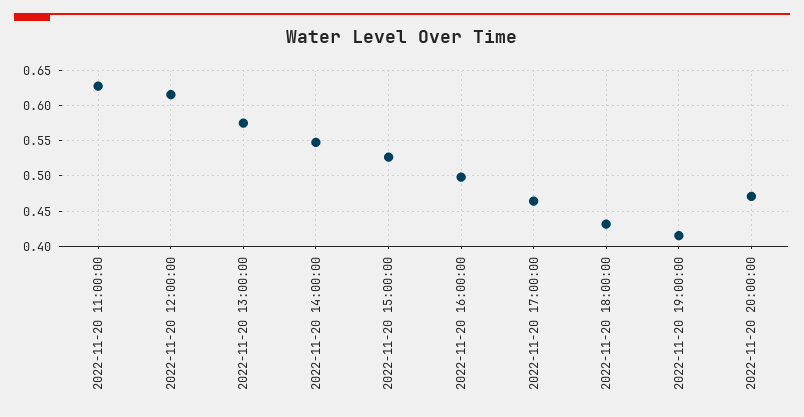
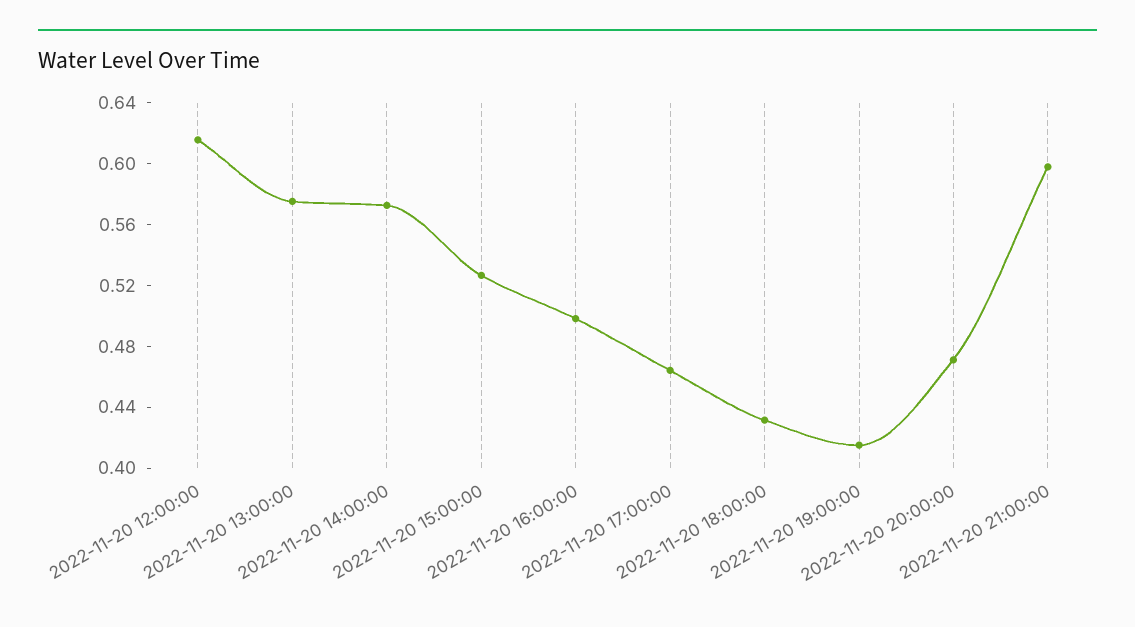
2022-11-20 11:00:00: 0.63 -> none
2022-11-20 14:00:00: 0.55 -> 0.57
2022-11-20 21:00:00: none -> 0.6

